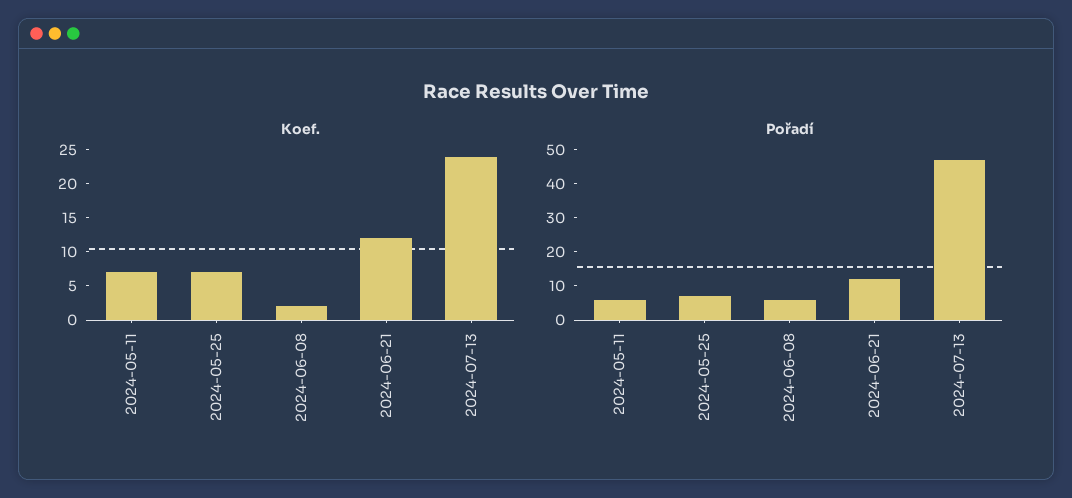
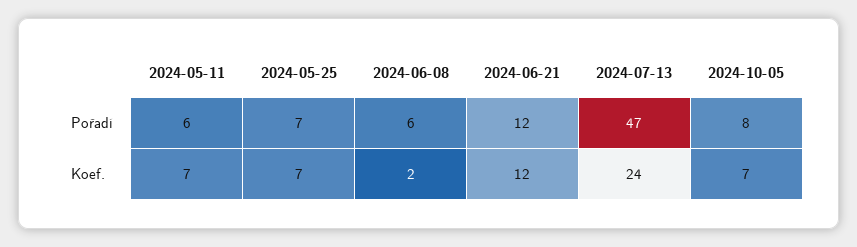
Pořadí, 2024-10-05: none -> 8
Koef., 2024-10-05: none -> 7

